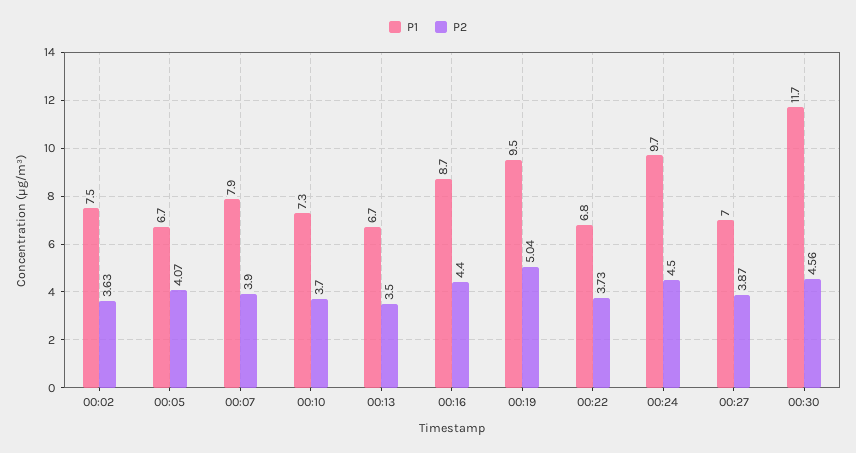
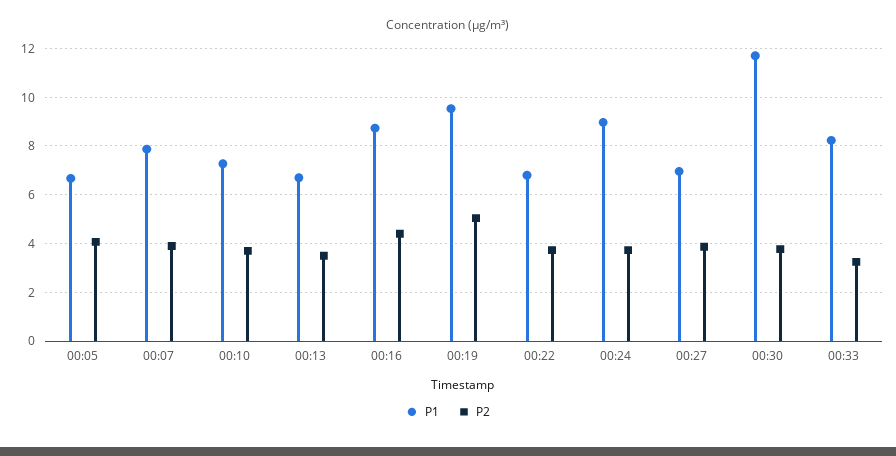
P1, 00:02: 7.5 -> none
P2, 00:02: 3.63 -> none
P1, 00:24: 9.7 -> 9
P2, 00:24: 4.5 -> 3.75
P2, 00:30: 4.56 -> 3.75
P1, 00:33: none -> 8.25
P2, 00:33: none -> 3.25

